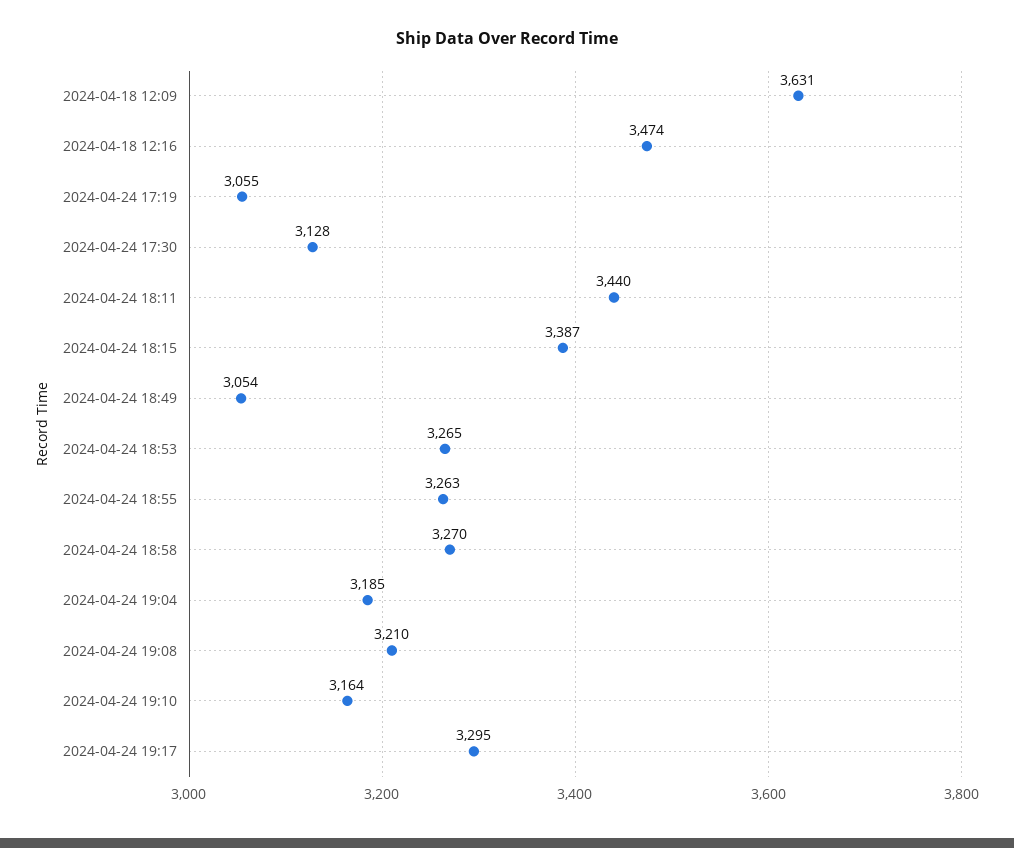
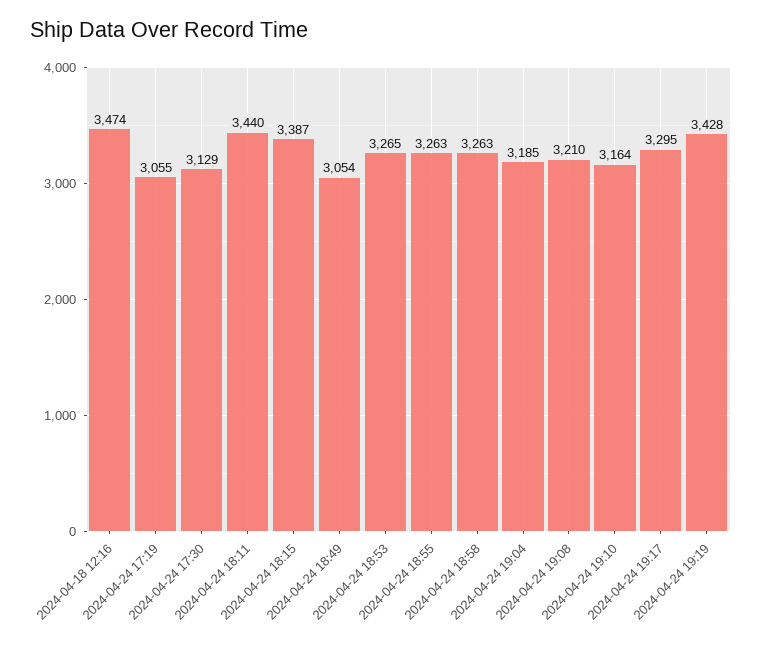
2024-04-18 12:09: 3631 -> none
2024-04-24 17:30: 3128 -> 3129
2024-04-24 18:58: 3270 -> 3263
2024-04-24 19:19: none -> 3428

